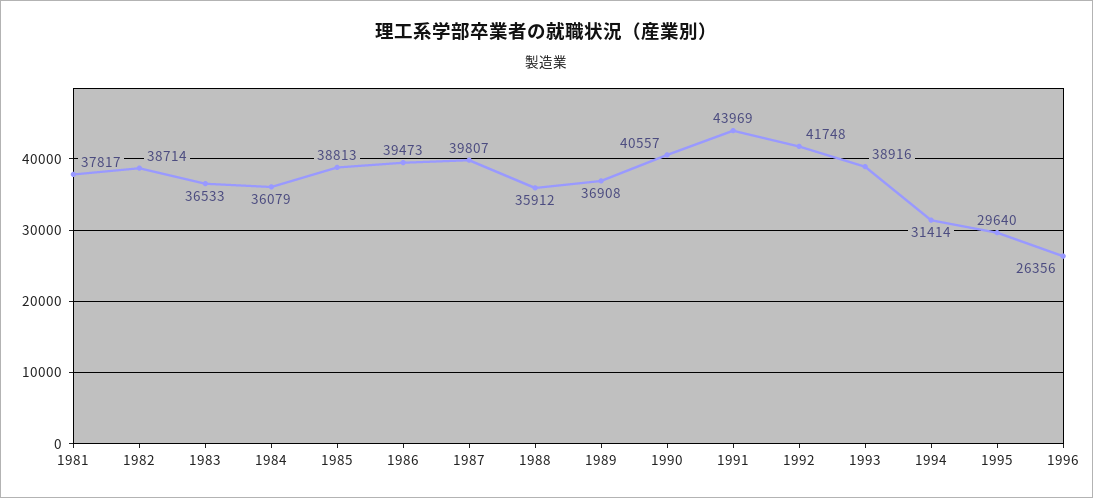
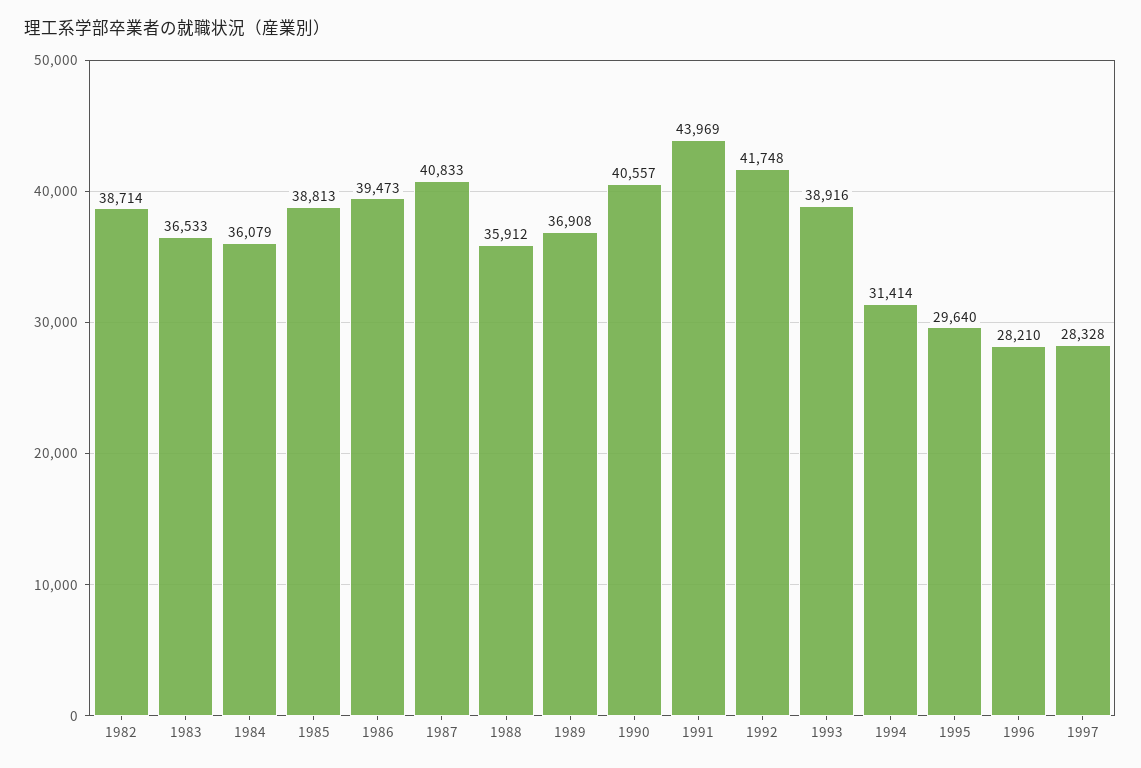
1981: 37817 -> none
1987: 39807 -> 40833
1996: 26356 -> 28210
1997: none -> 28328

